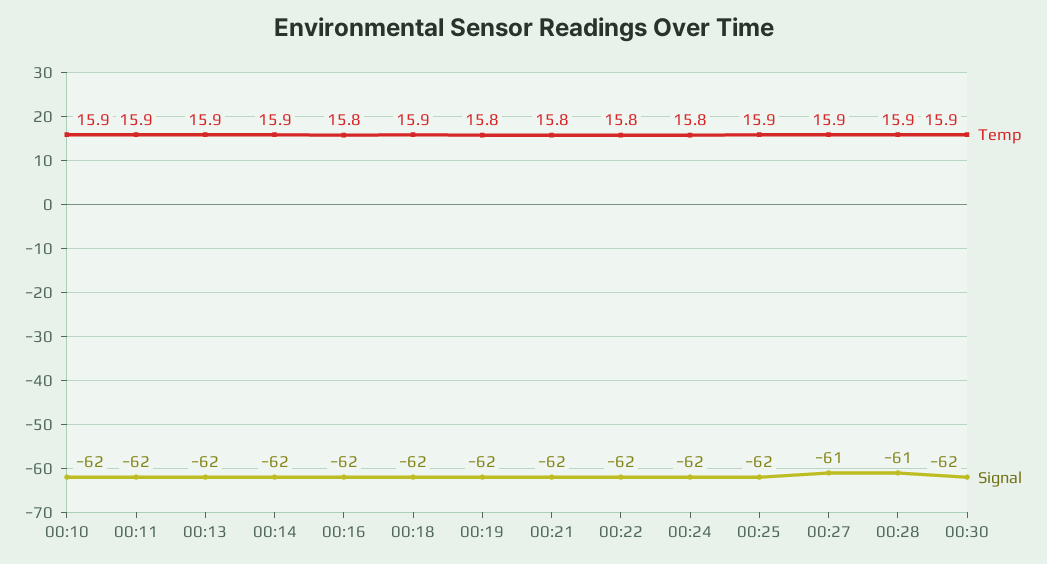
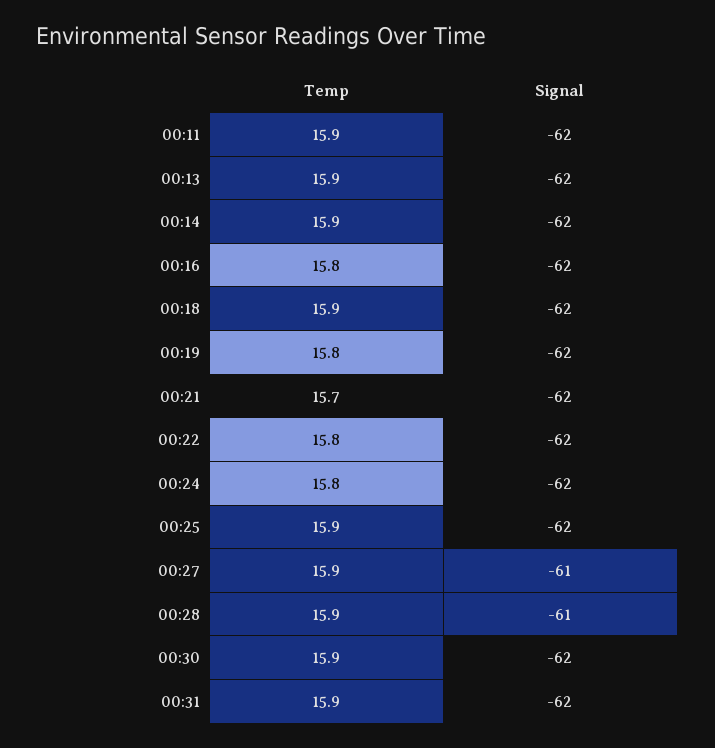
Temp, 00:10: 15.9 -> none
Signal, 00:10: -62 -> none
Temp, 00:21: 15.8 -> 15.7
Temp, 00:31: none -> 15.9
Signal, 00:31: none -> -62

